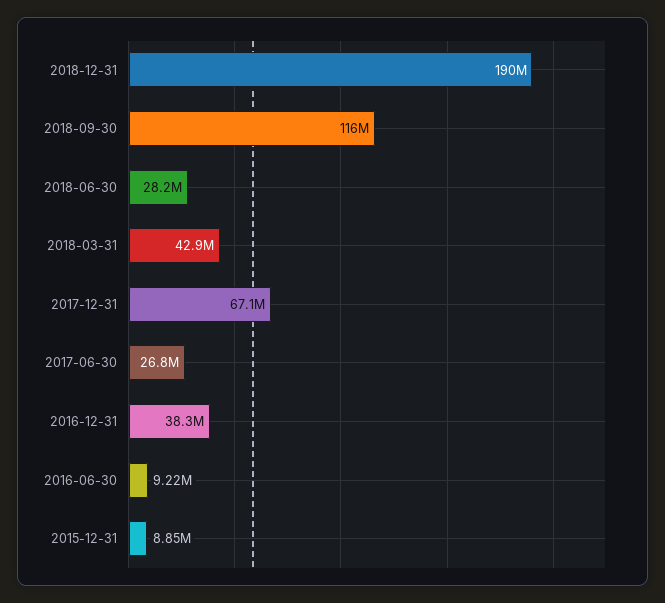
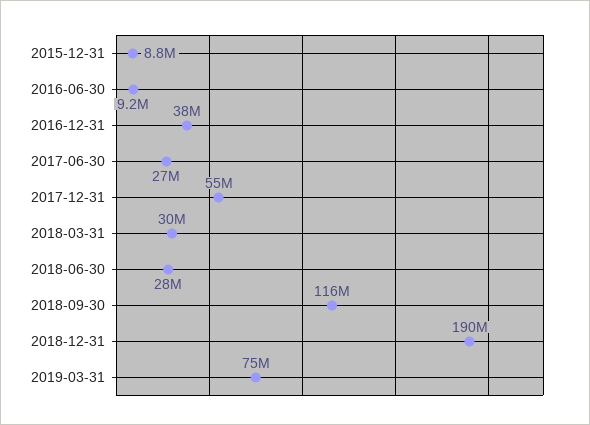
2018-03-31: 42900000 -> 30000000
2017-12-31: 67100000 -> 55000000
2019-03-31: none -> 75000000

